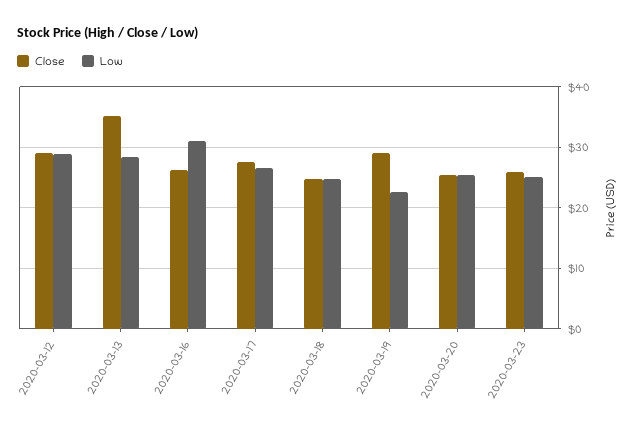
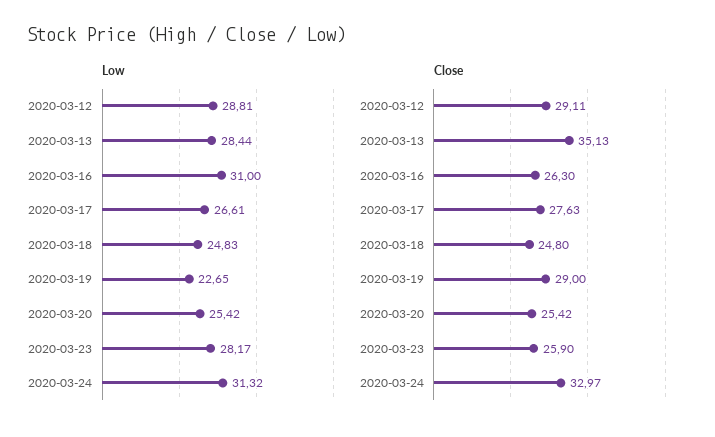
Low, 2020-03-23: 25 -> 28.17
Low, 2020-03-24: none -> 31.32
Close, 2020-03-24: none -> 32.97

